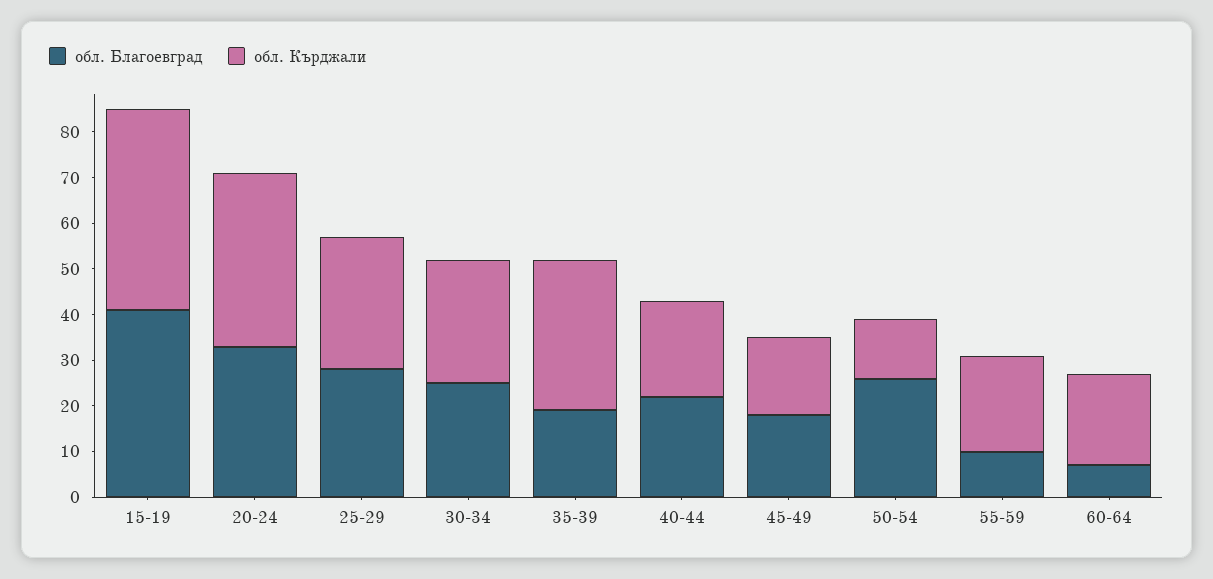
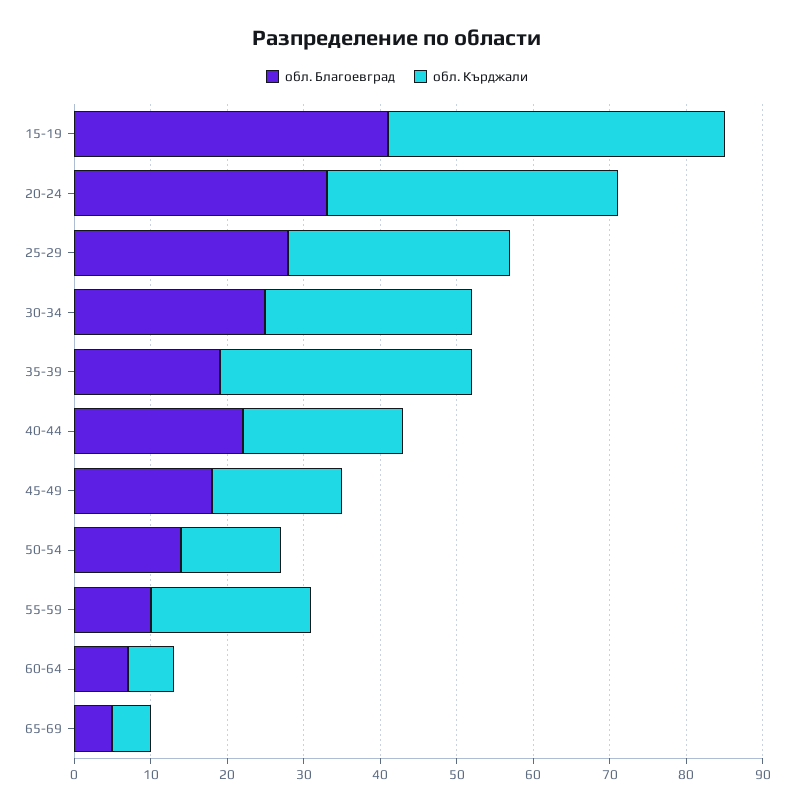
обл. Благоевград, 50-54: 25 -> 15
обл. Кърджали, 60-64: 20 -> 5
обл. Благоевград, 65-69: none -> 5
обл. Кърджали, 65-69: none -> 5

